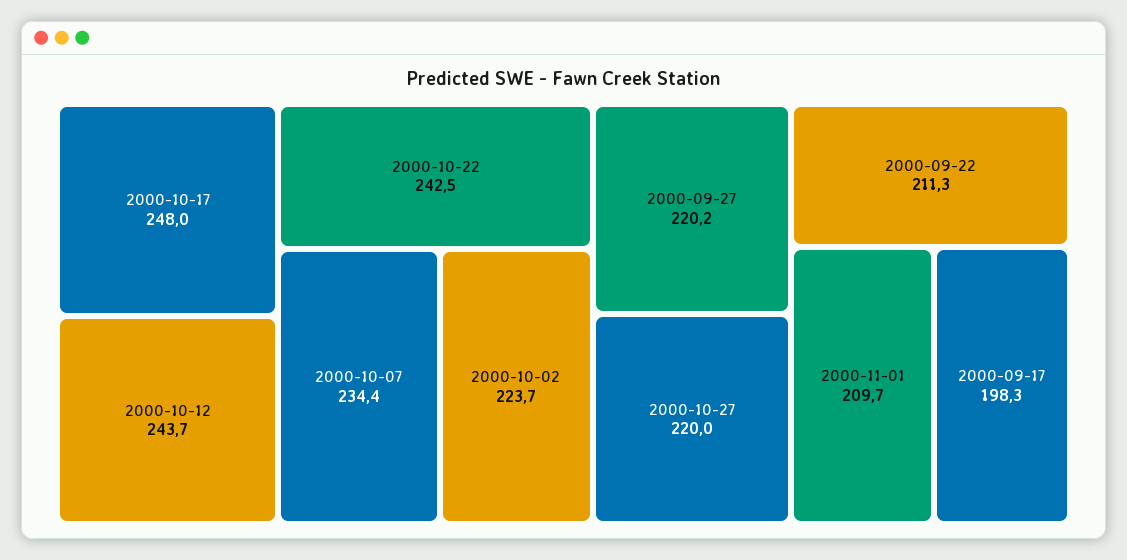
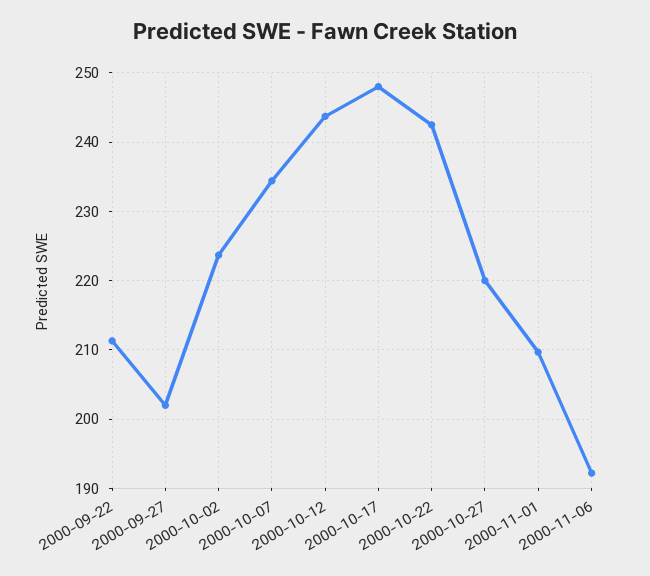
2000-09-27: 220.2 -> 202
2000-09-17: 198.3 -> none
2000-11-06: none -> 192

